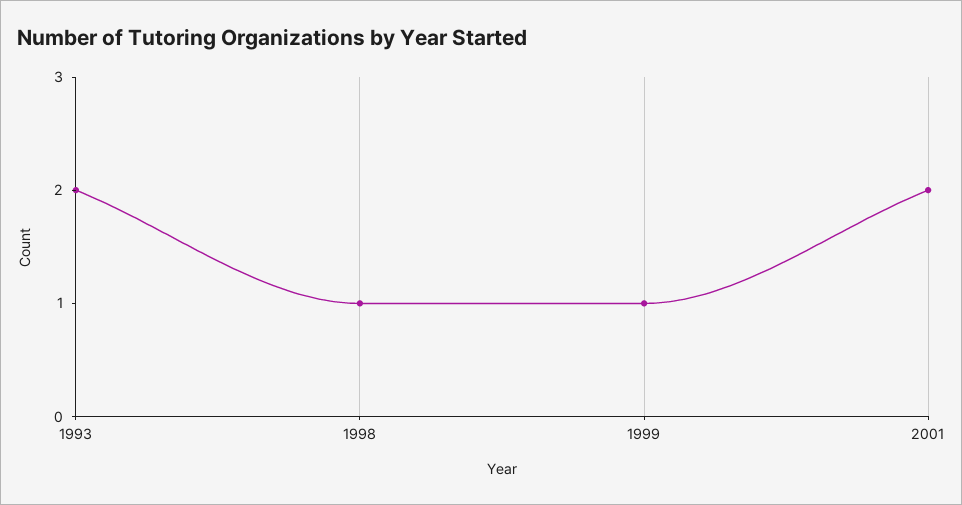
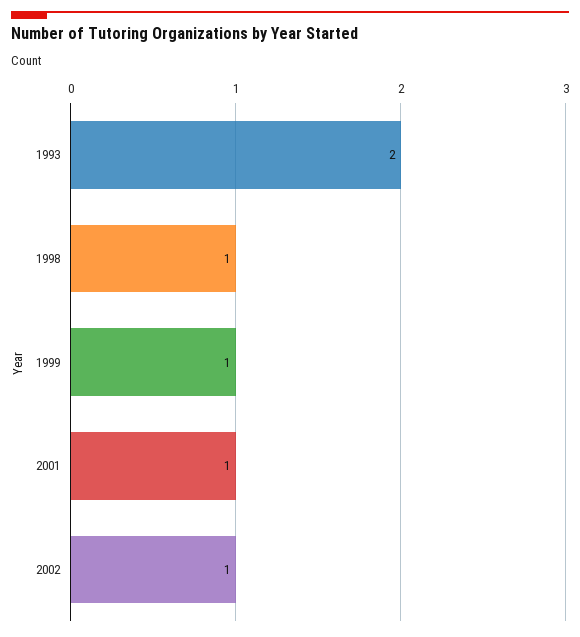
2001: 2 -> 1
2002: none -> 1

